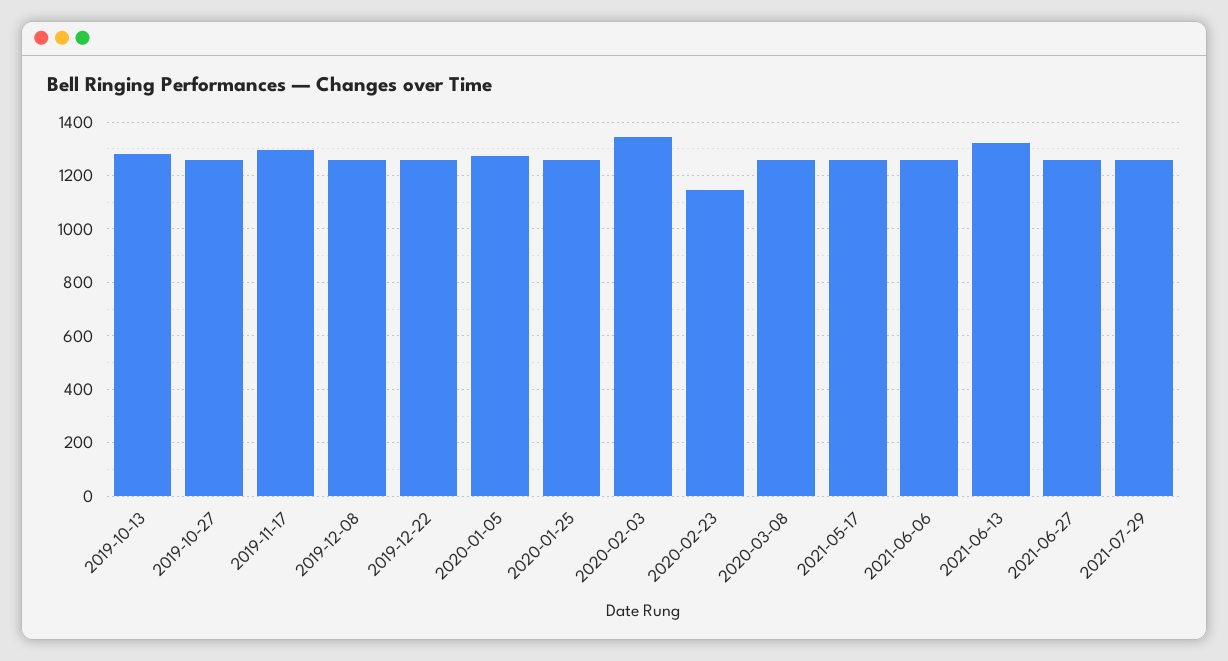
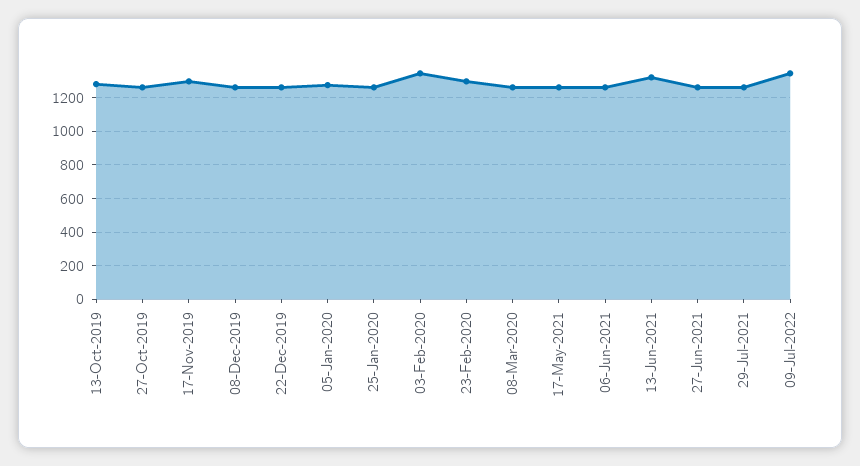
2020-02-23: 1150 -> 1300
09-Jul-2022: none -> 1350

